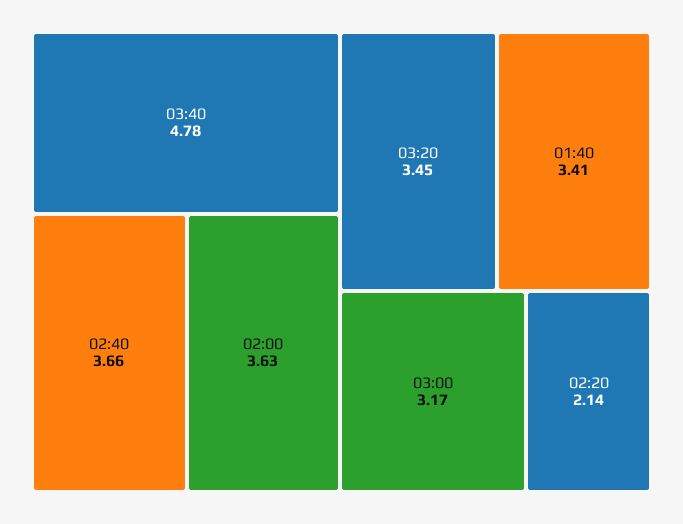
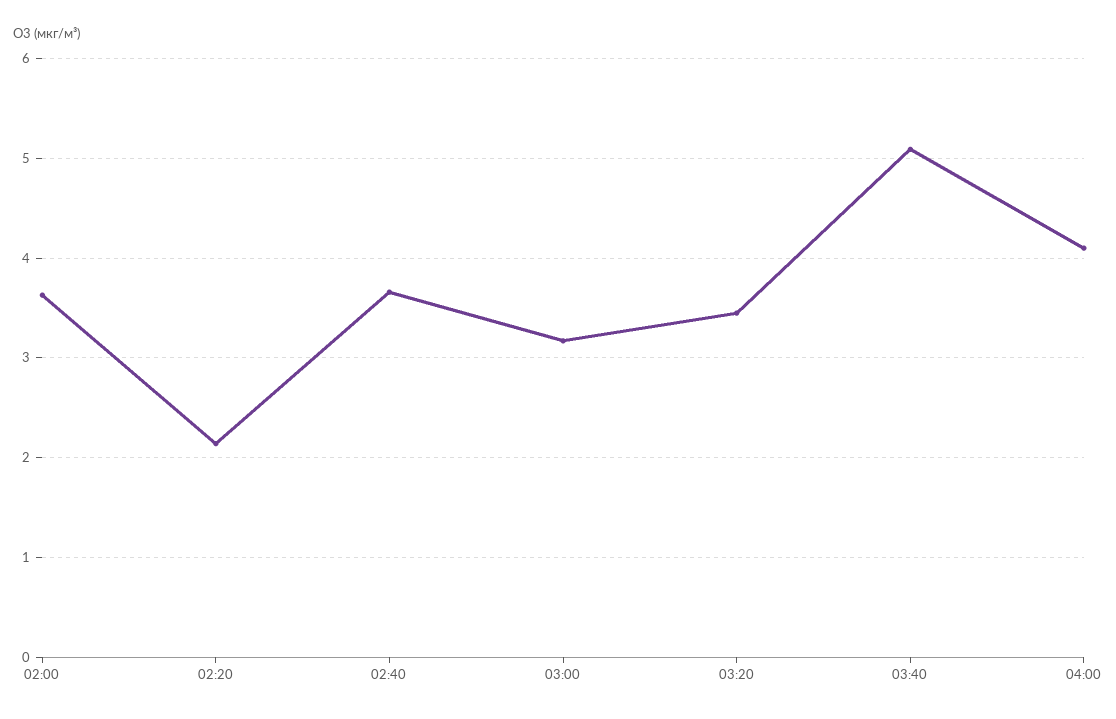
03:40: 4.78 -> 5.1
01:40: 3.41 -> none
04:00: none -> 4.1

